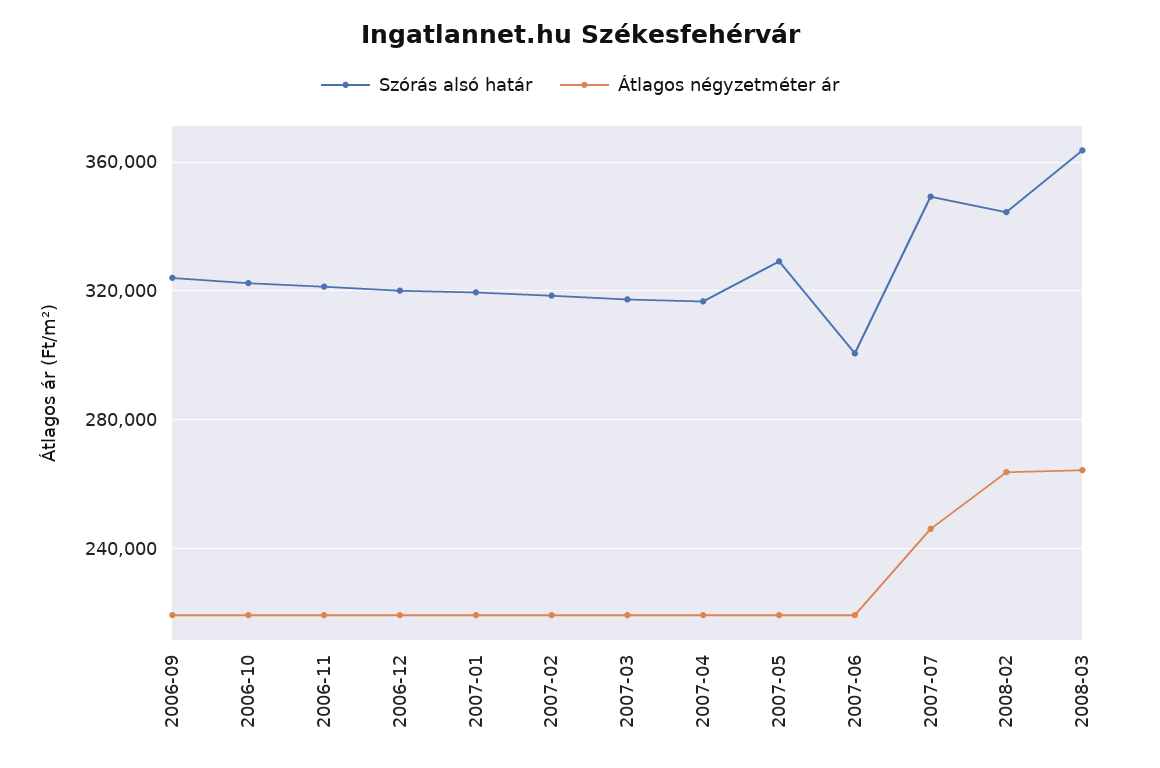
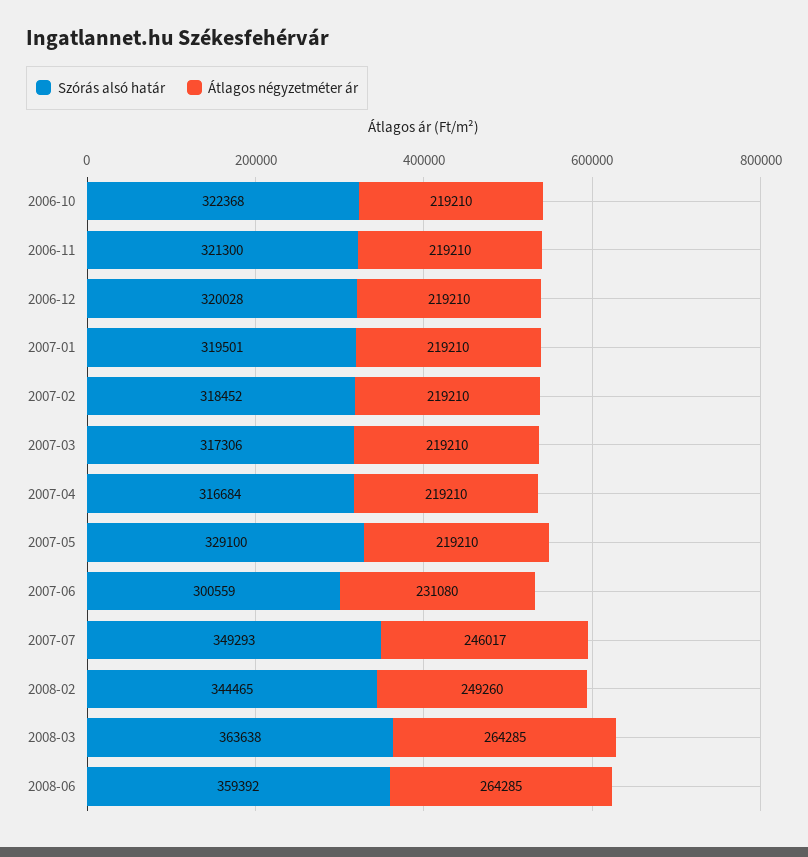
Szórás alsó határ, 2006-09: 325000 -> none
Átlagos négyzetméter ár, 2006-09: 220000 -> none
Átlagos négyzetméter ár, 2007-06: 220000 -> 231080
Átlagos négyzetméter ár, 2008-02: 265000 -> 249260
Szórás alsó határ, 2008-06: none -> 359392
Átlagos négyzetméter ár, 2008-06: none -> 264285

